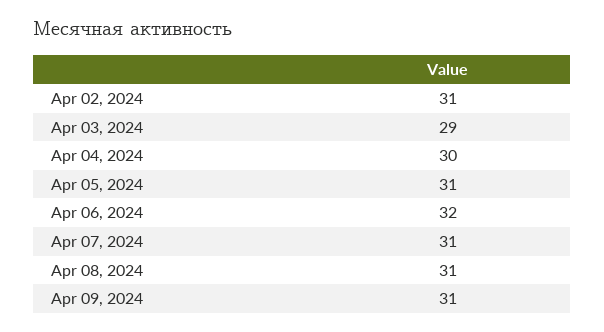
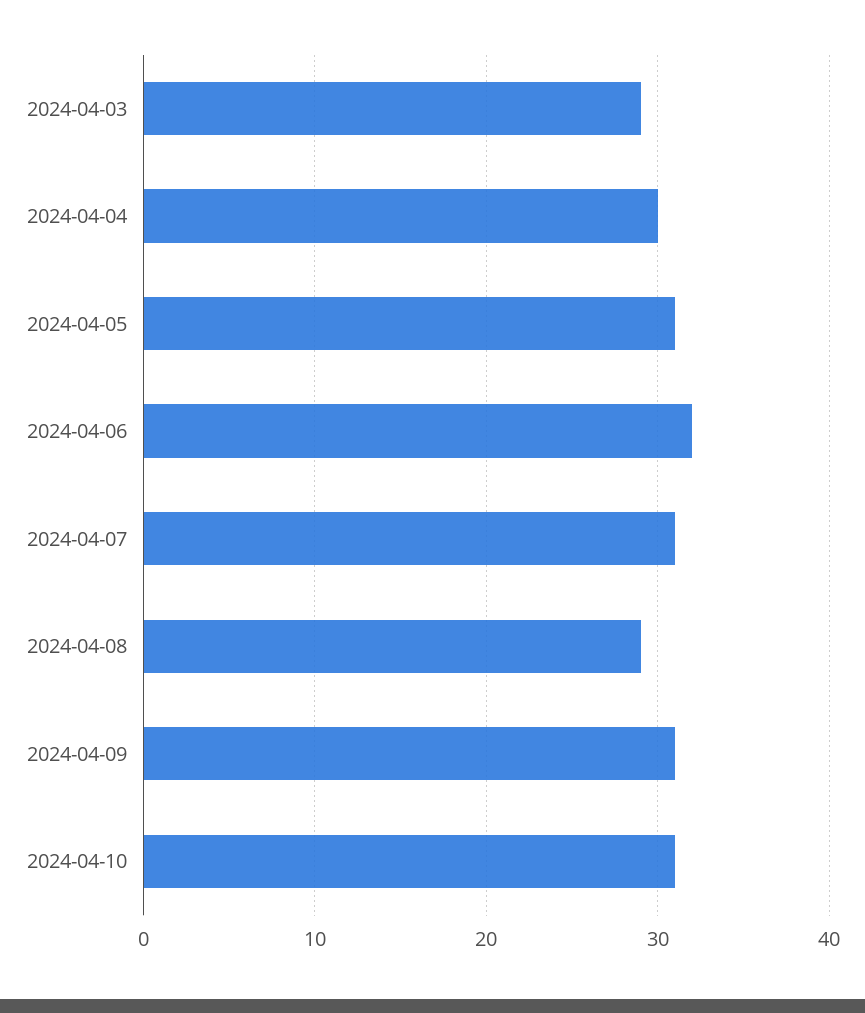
Apr 02, 2024: 31 -> none
Apr 08, 2024: 31 -> 29
2024-04-10: none -> 31

